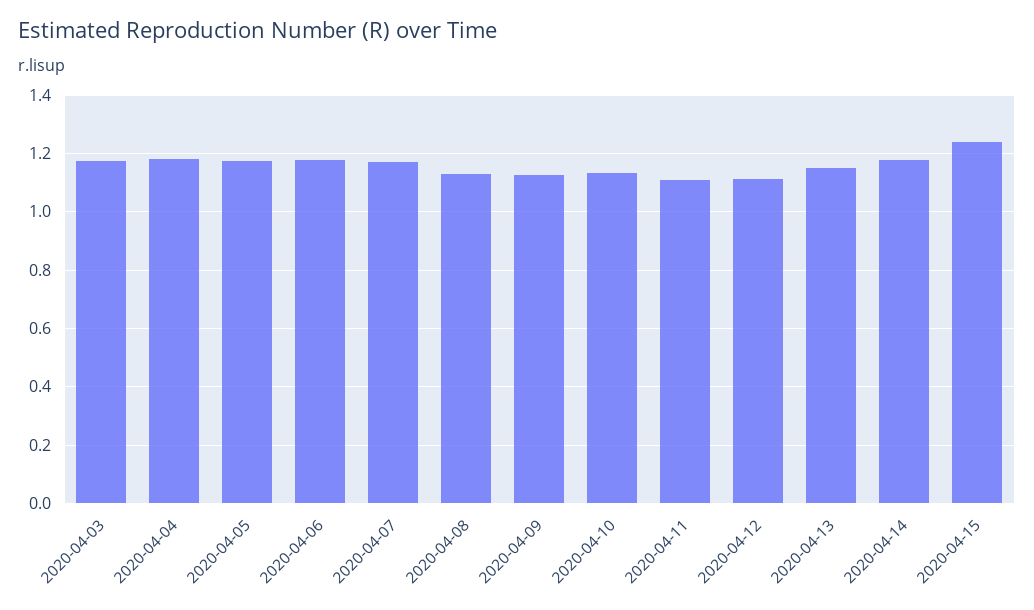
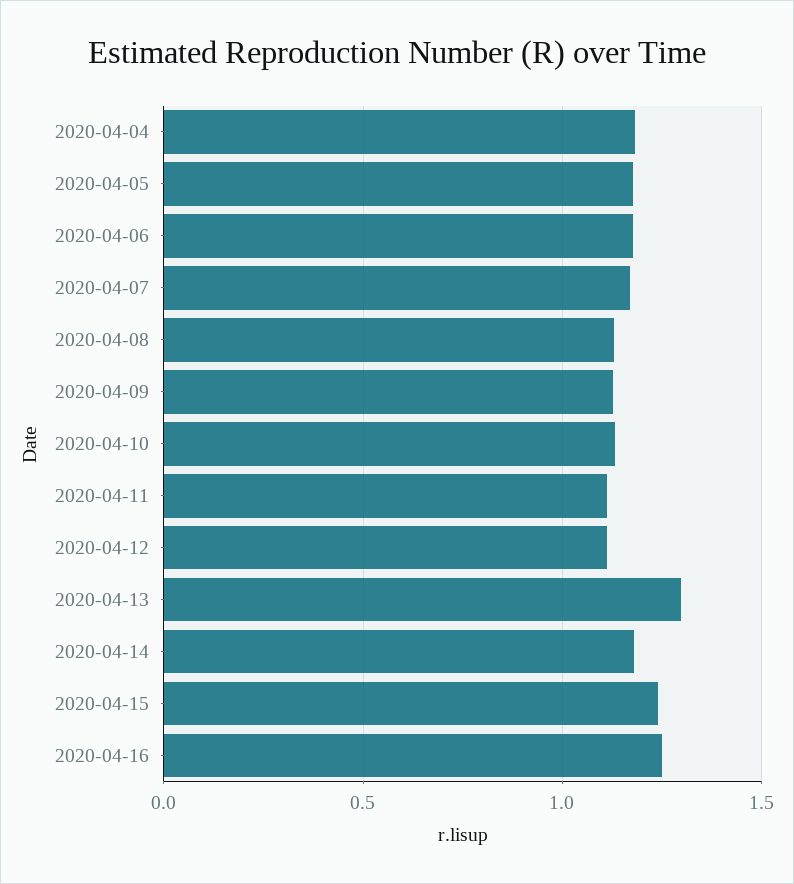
2020-04-03: 1.175 -> none
2020-04-13: 1.15 -> 1.3
2020-04-16: none -> 1.25

